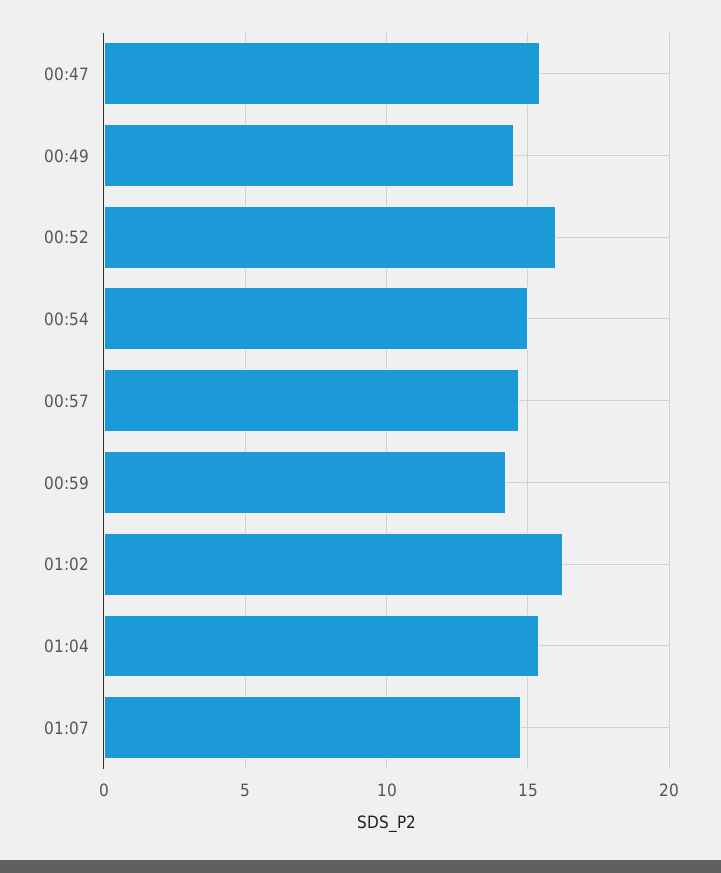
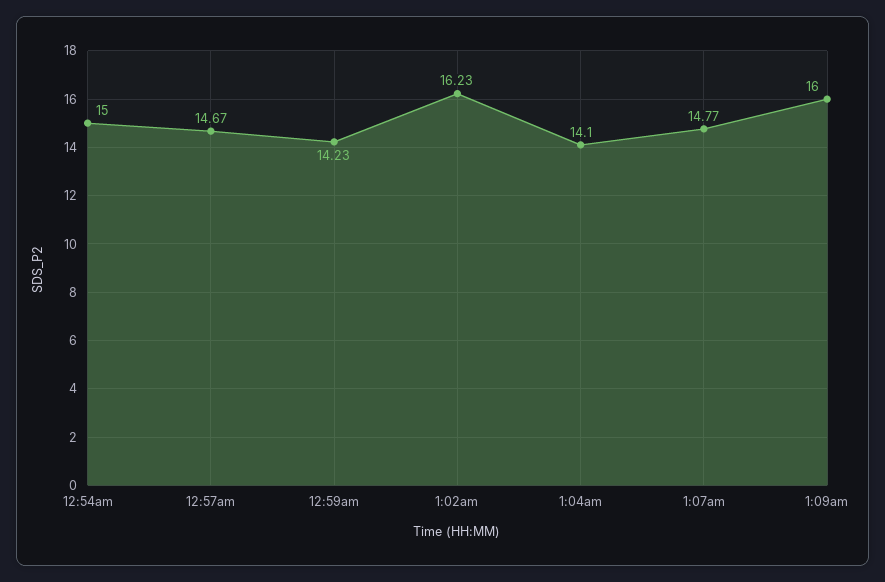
00:47: 15.5 -> none
00:49: 14.5 -> none
00:52: 16 -> none
01:04: 15.5 -> 14.1
1:09am: none -> 16

